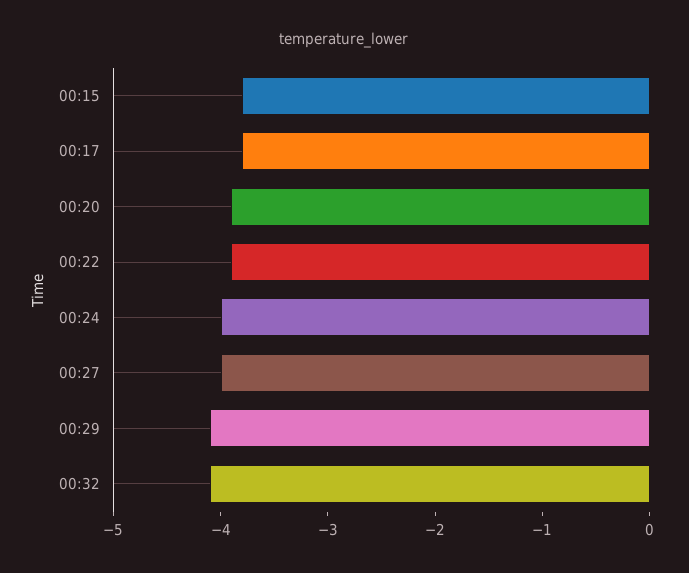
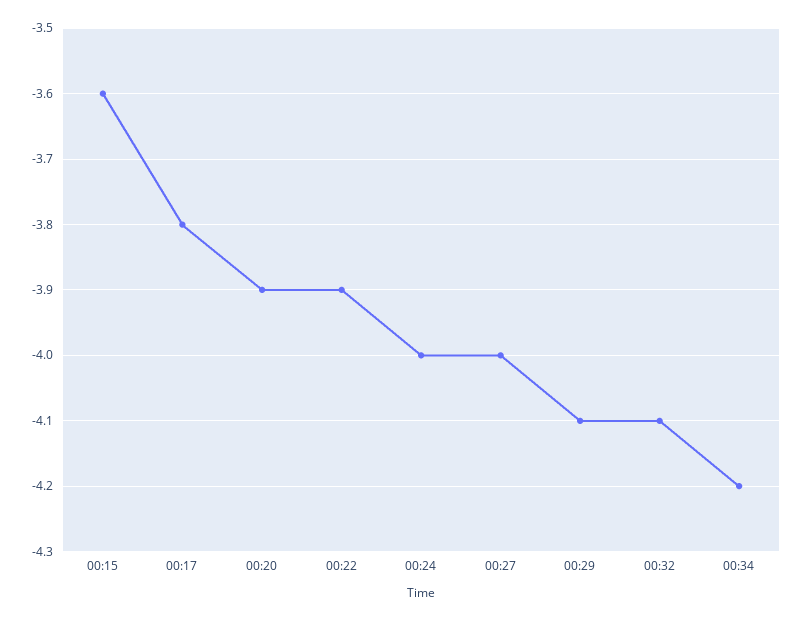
00:15: -3.8 -> -3.6
00:34: none -> -4.2

